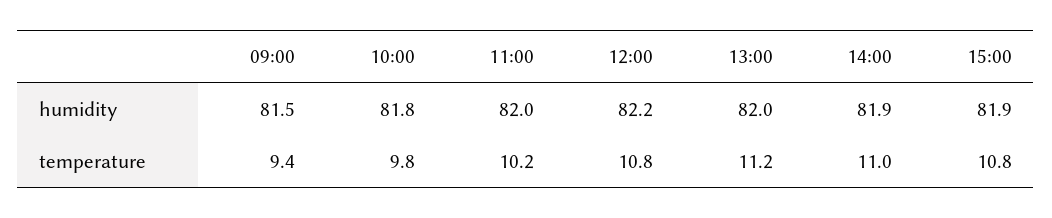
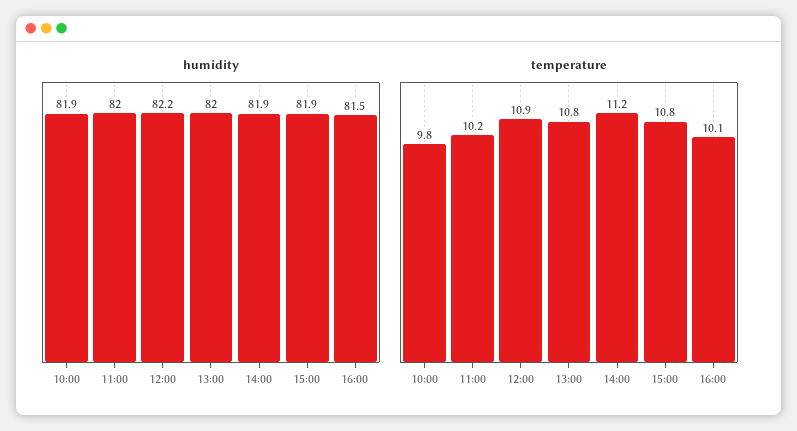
humidity, 09:00: 81.5 -> none
humidity, 10:00: 81.8 -> 81.9
temperature, 09:00: 9.4 -> none
temperature, 12:00: 10.8 -> 10.9
temperature, 13:00: 11.2 -> 10.8
temperature, 14:00: 11 -> 11.2
humidity, 16:00: none -> 81.5
temperature, 16:00: none -> 10.1

